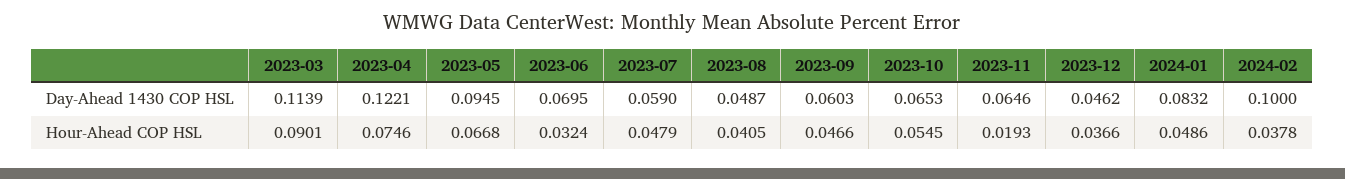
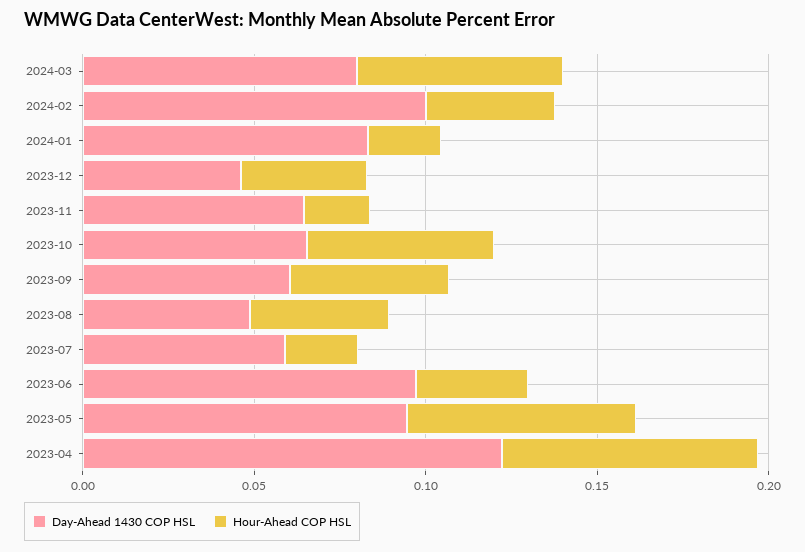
Day-Ahead 1430 COP HSL, 2023-03: 0.1139 -> none
Day-Ahead 1430 COP HSL, 2023-06: 0.0695 -> 0.1
Hour-Ahead COP HSL, 2023-03: 0.0901 -> none
Hour-Ahead COP HSL, 2023-07: 0.0479 -> 0.02
Hour-Ahead COP HSL, 2024-01: 0.0486 -> 0.02
Day-Ahead 1430 COP HSL, 2024-03: none -> 0.08
Hour-Ahead COP HSL, 2024-03: none -> 0.06

